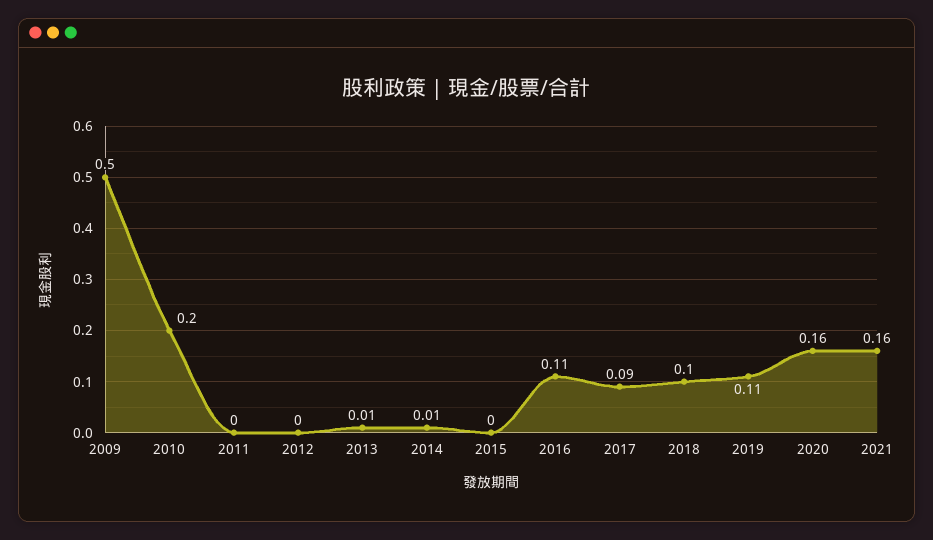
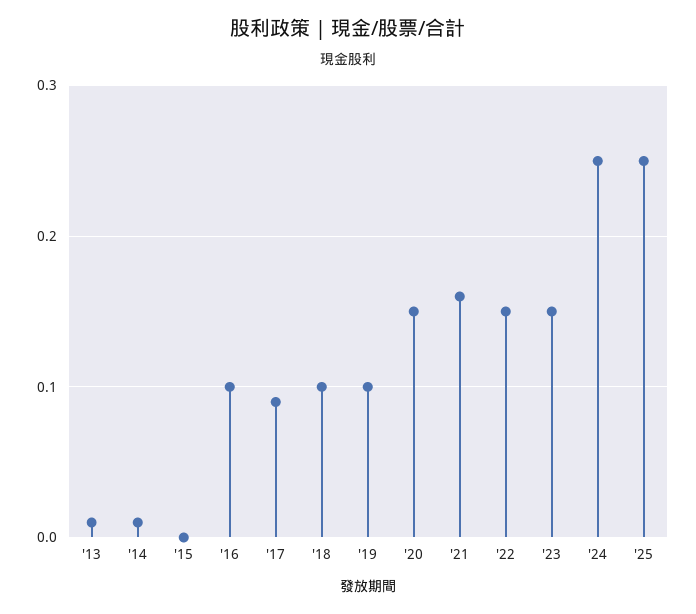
2009: 0.5 -> none
2010: 0.2 -> none
2011: 0 -> none
2012: 0 -> none
2016: 0.11 -> 0.1
2019: 0.11 -> 0.1
2020: 0.16 -> 0.15
'22: none -> 0.15
'23: none -> 0.15
'24: none -> 0.25
'25: none -> 0.25

